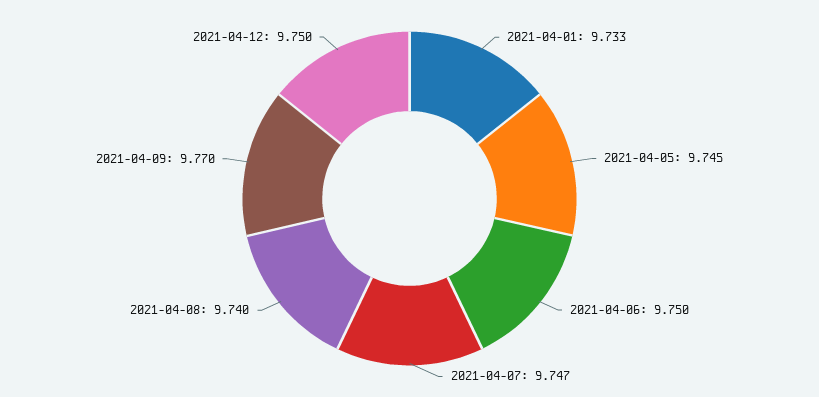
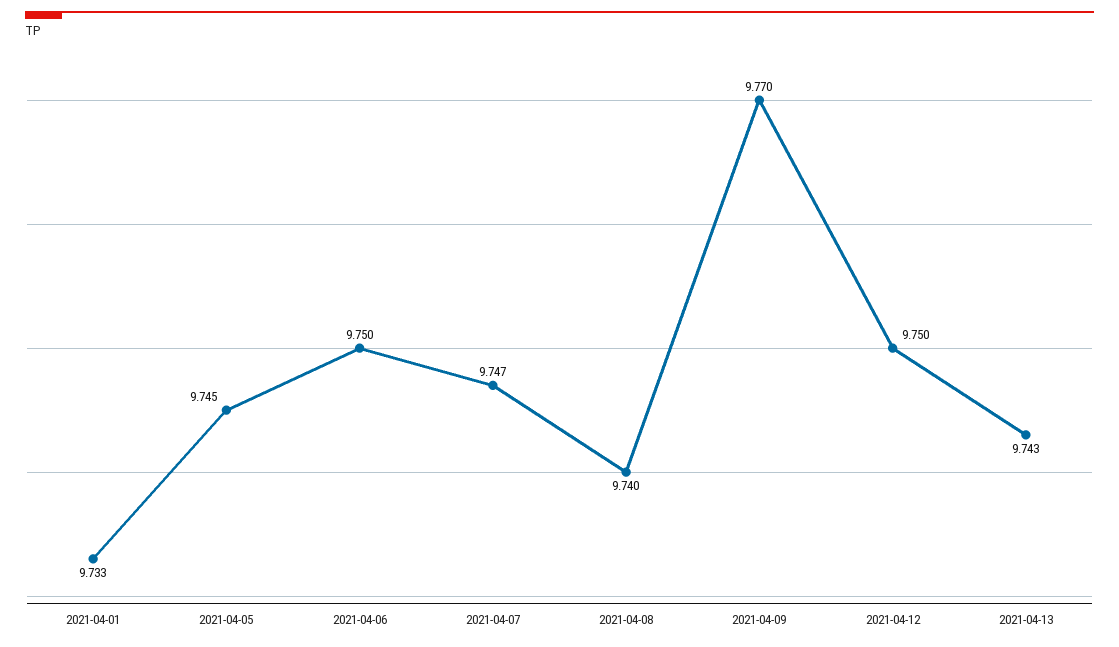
2021-04-13: none -> 9.743

